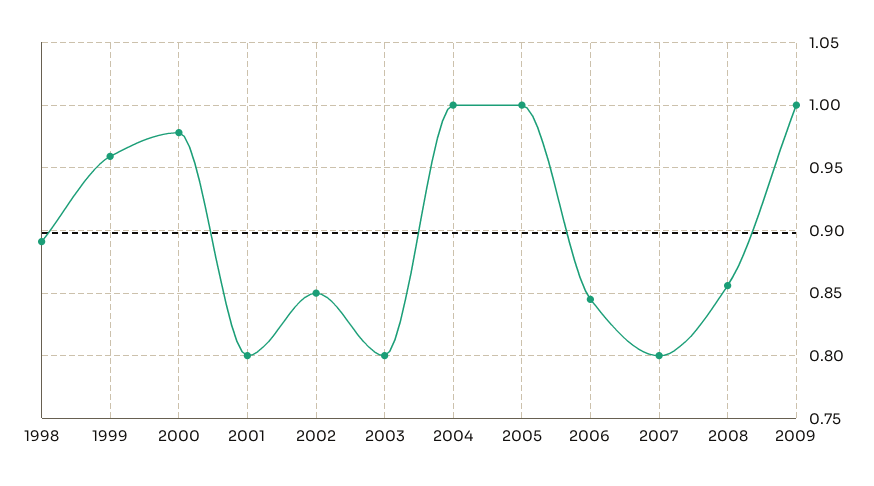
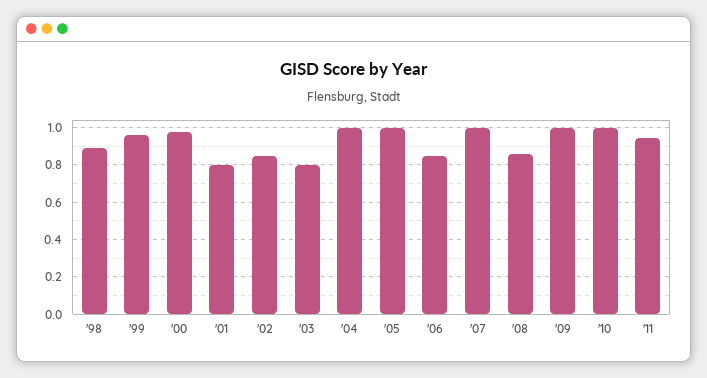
2007: 0.8 -> 1
'10: none -> 1
'11: none -> 0.95

